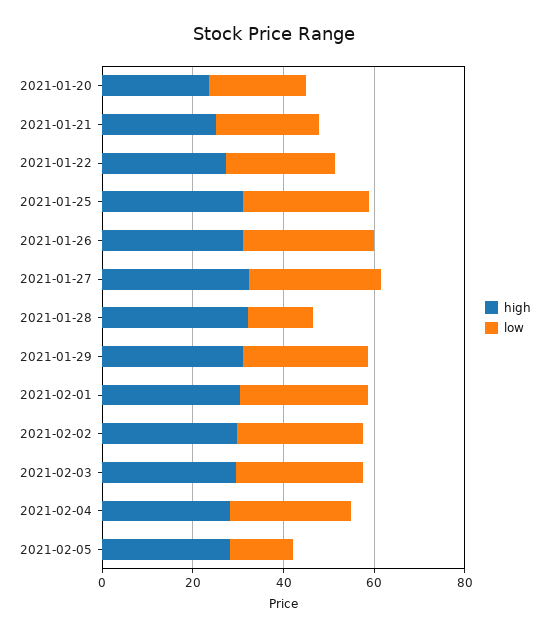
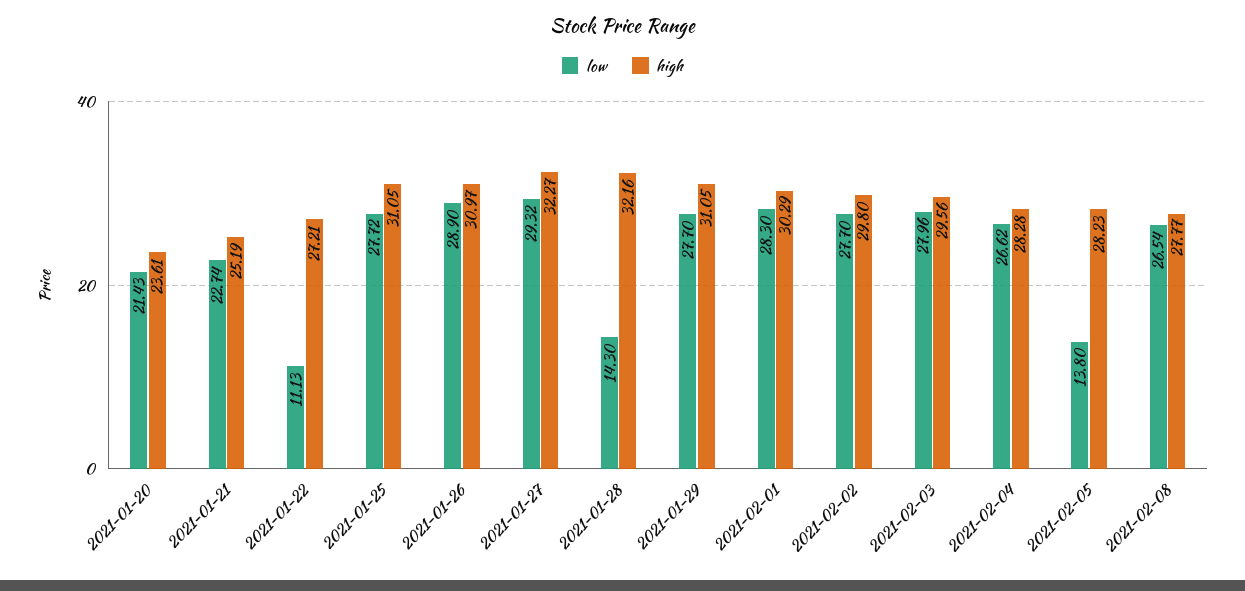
low, 2021-01-22: 25 -> 11.13
low, 2021-02-08: none -> 26.54
high, 2021-02-08: none -> 27.77

